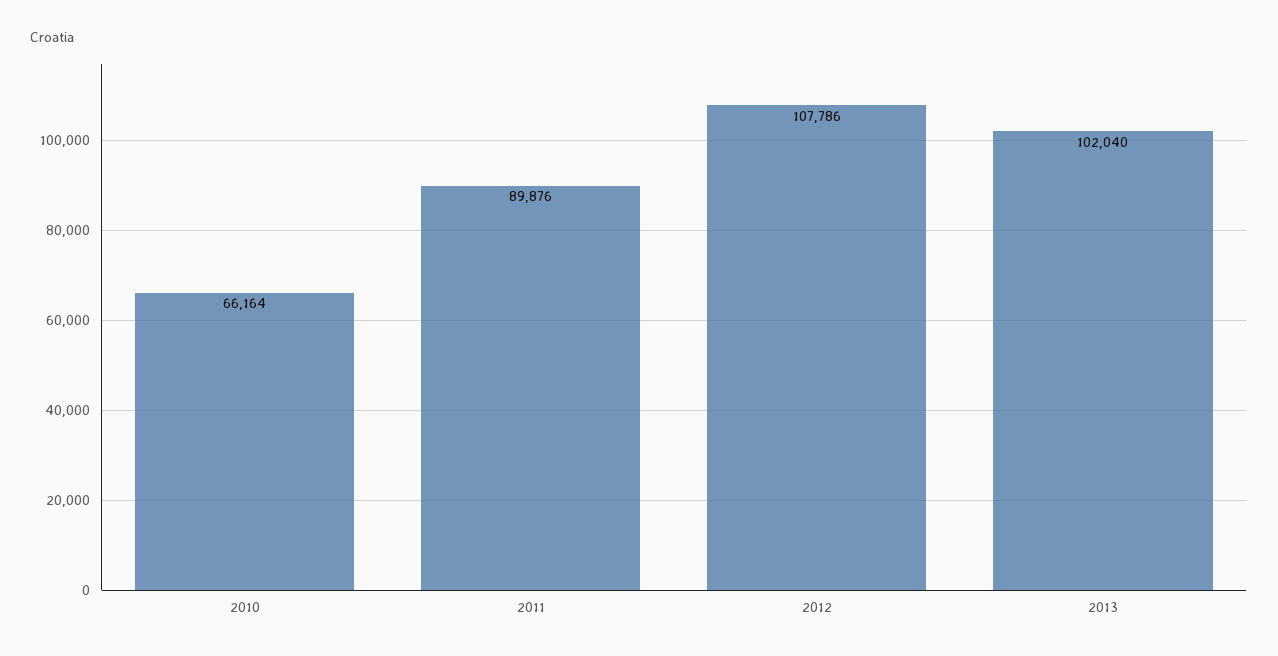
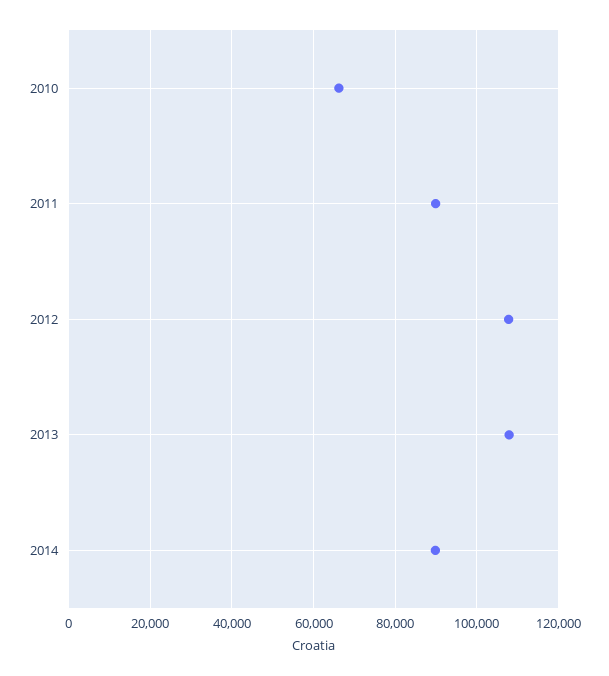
2013: 102040 -> 108000
2014: none -> 90000

